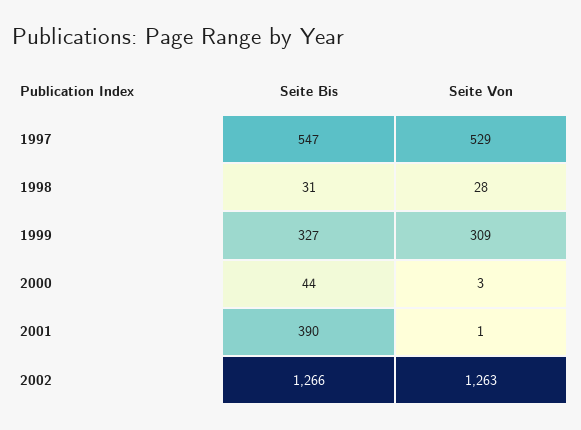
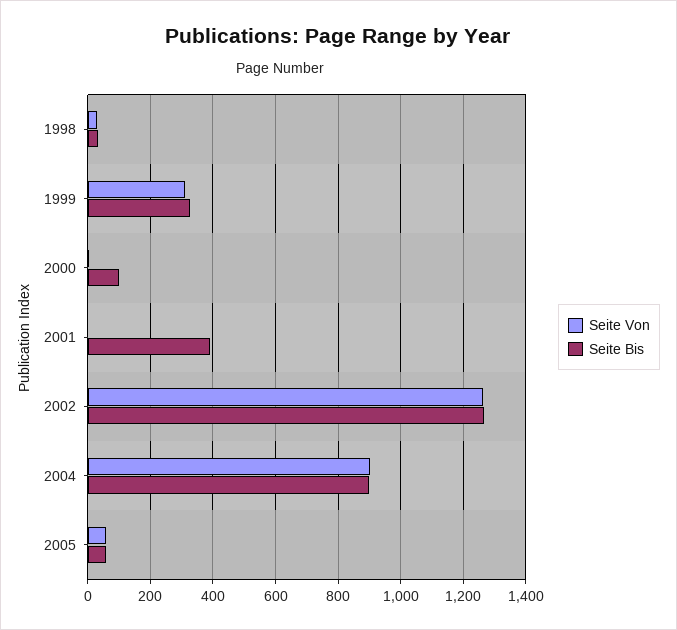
Seite Bis, 1997: 547 -> none
Seite Von, 1997: 529 -> none
Seite Bis, 2000: 44 -> 100
Seite Von, 2004: none -> 900
Seite Bis, 2004: none -> 900
Seite Von, 2005: none -> 60
Seite Bis, 2005: none -> 60

